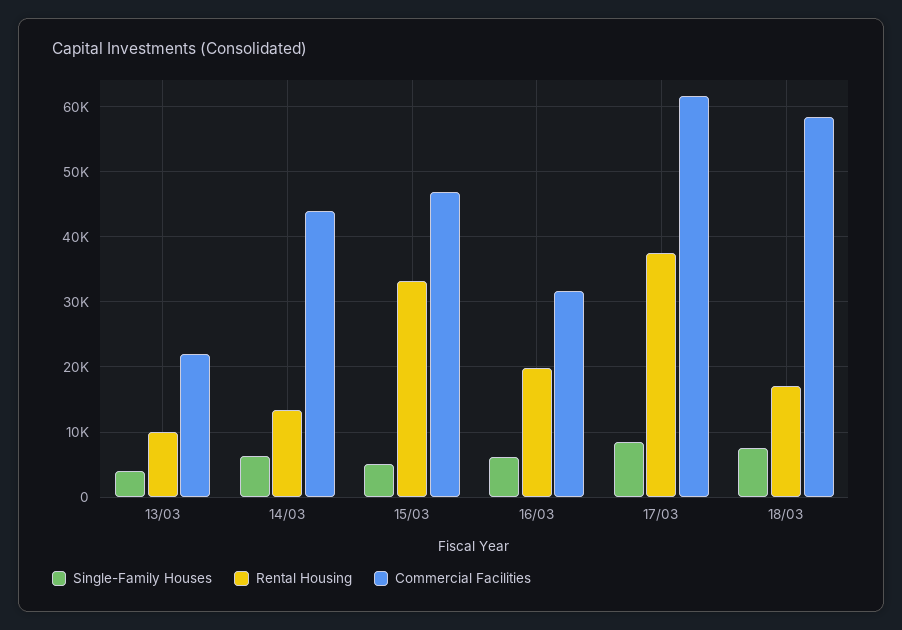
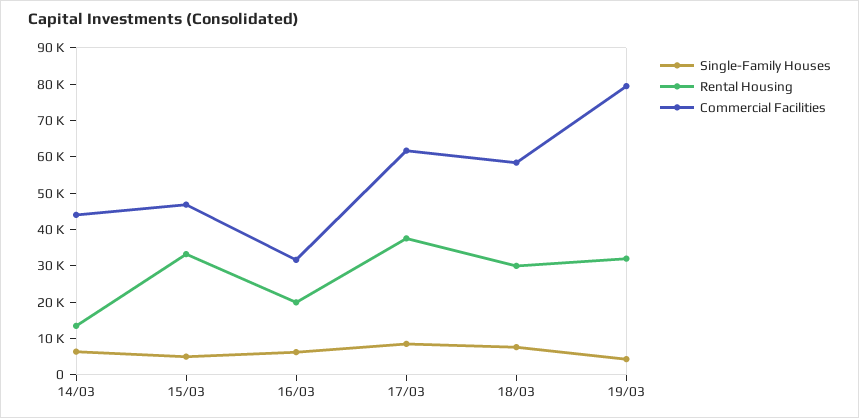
Single-Family Houses, 13/03: 4000 -> none
Rental Housing, 13/03: 10000 -> none
Commercial Facilities, 13/03: 22000 -> none
Rental Housing, 18/03: 17000 -> 30000
Single-Family Houses, 19/03: none -> 5000
Rental Housing, 19/03: none -> 32500
Commercial Facilities, 19/03: none -> 80000

